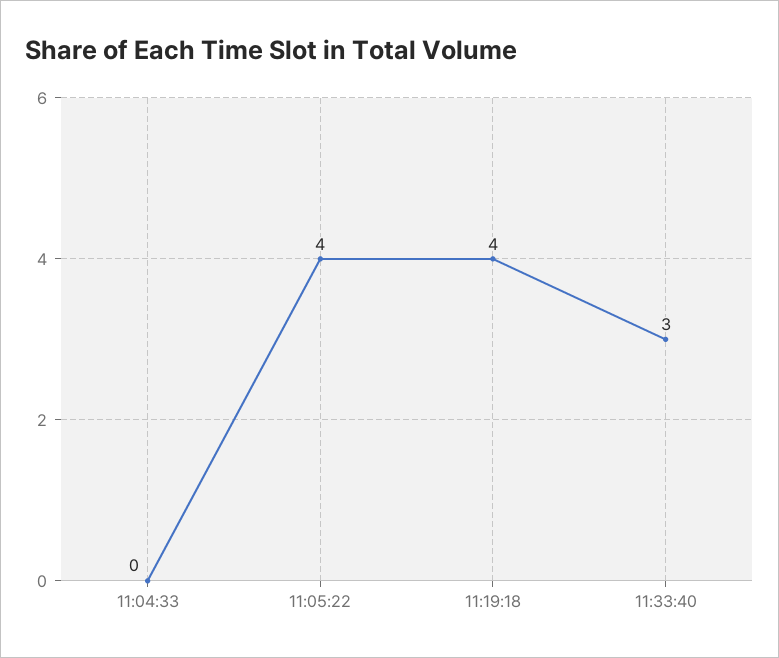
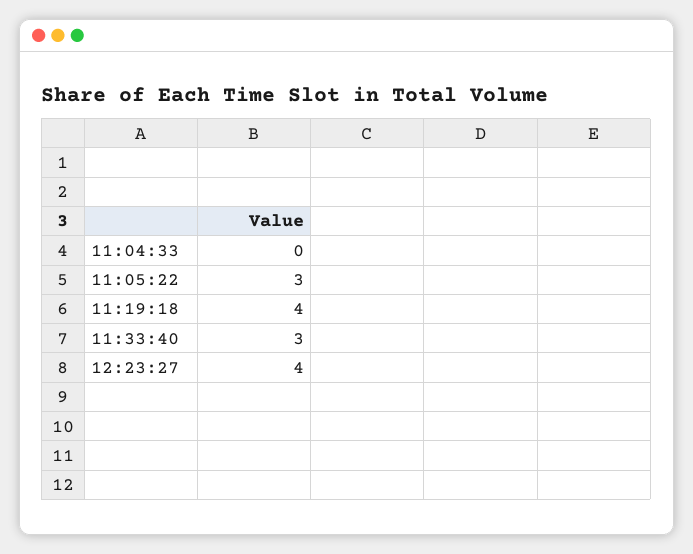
11:05:22: 4 -> 3
12:23:27: none -> 4

